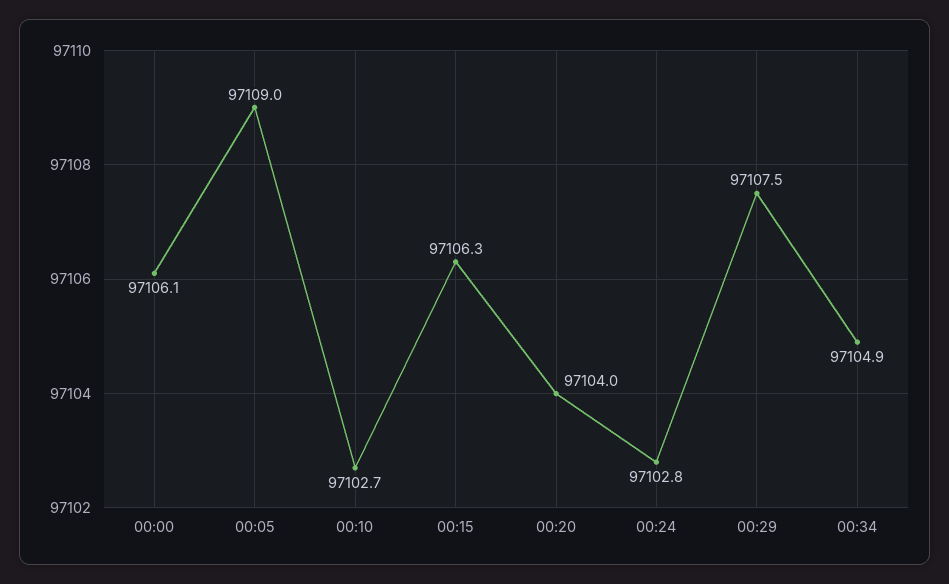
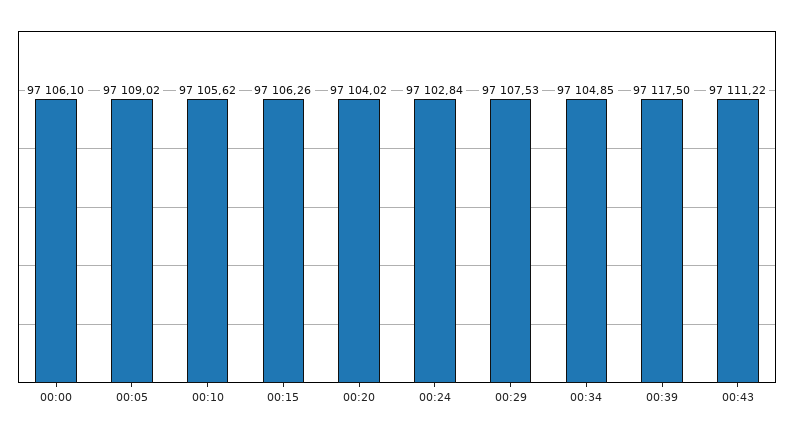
00:10: 97102.7 -> 97105.62
00:39: none -> 97117.5
00:43: none -> 97111.22

